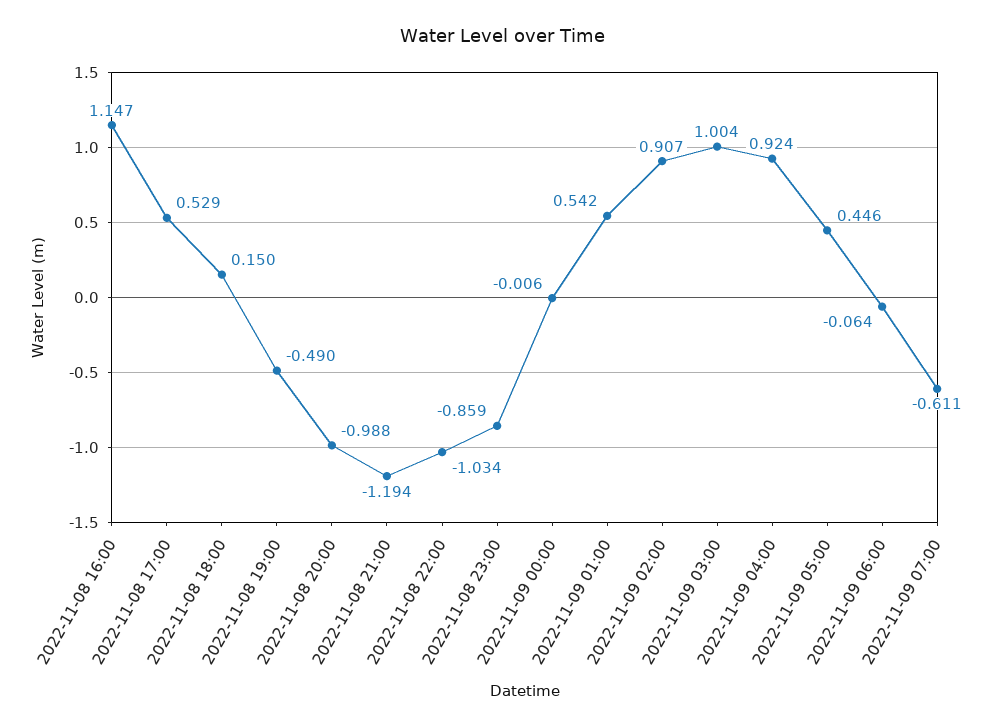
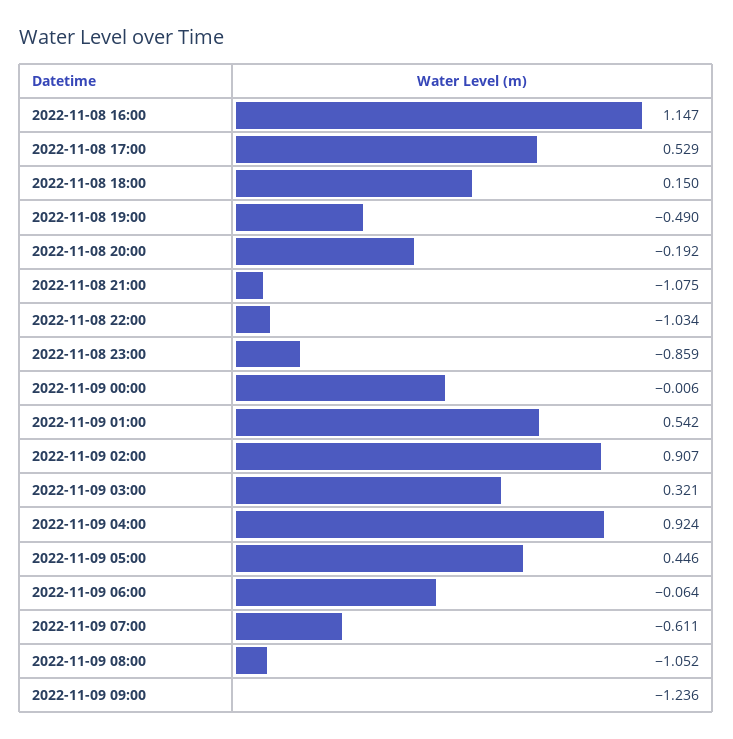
2022-11-08 20:00: -0.988 -> -0.192
2022-11-08 21:00: -1.194 -> -1.075
2022-11-09 03:00: 1.004 -> 0.321
2022-11-09 08:00: none -> -1.052
2022-11-09 09:00: none -> -1.236

